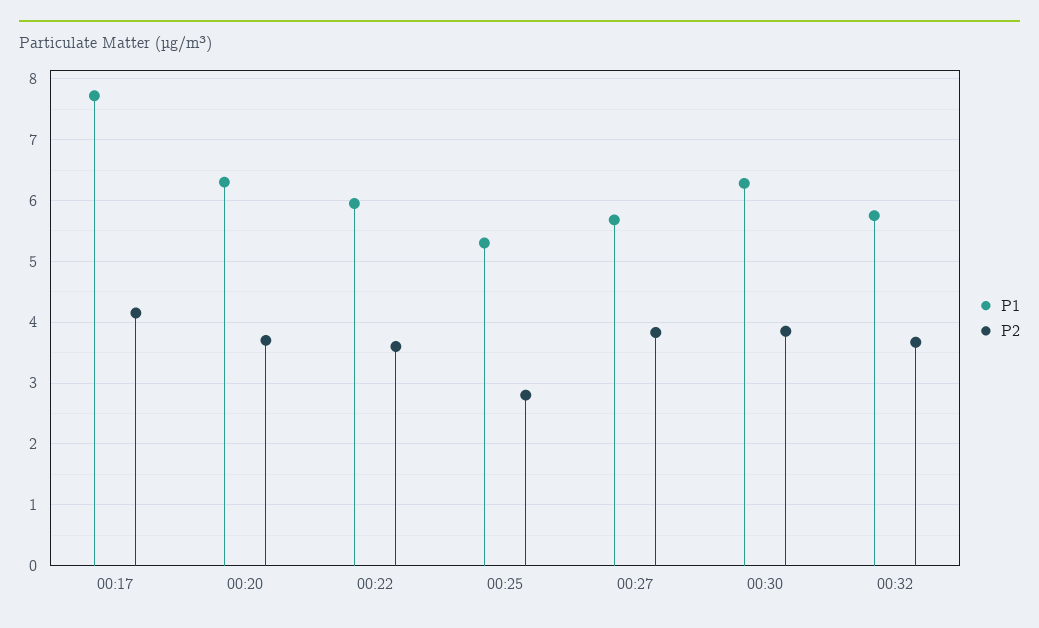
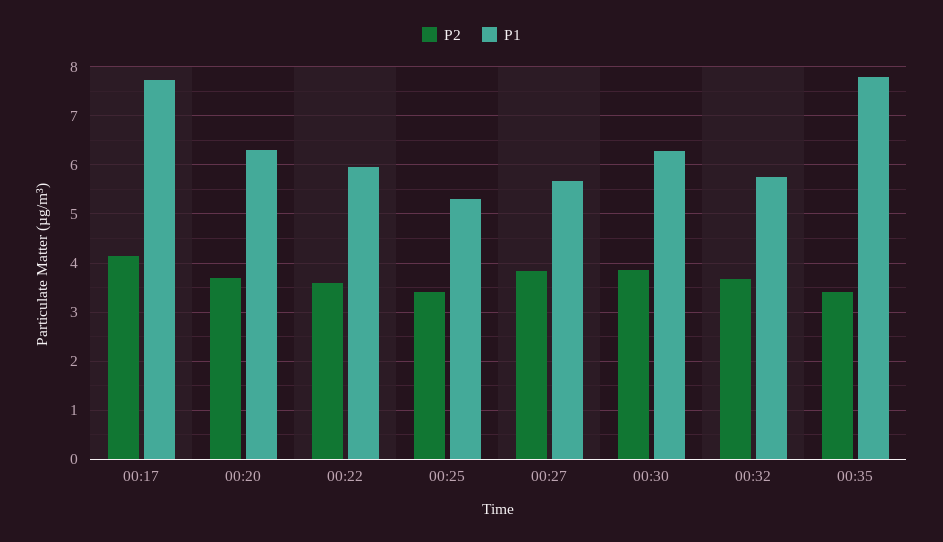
P2, 00:25: 2.8 -> 3.4
P2, 00:35: none -> 3.4
P1, 00:35: none -> 7.8

